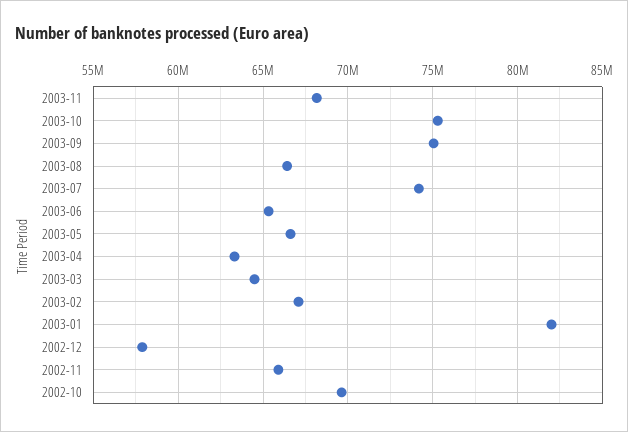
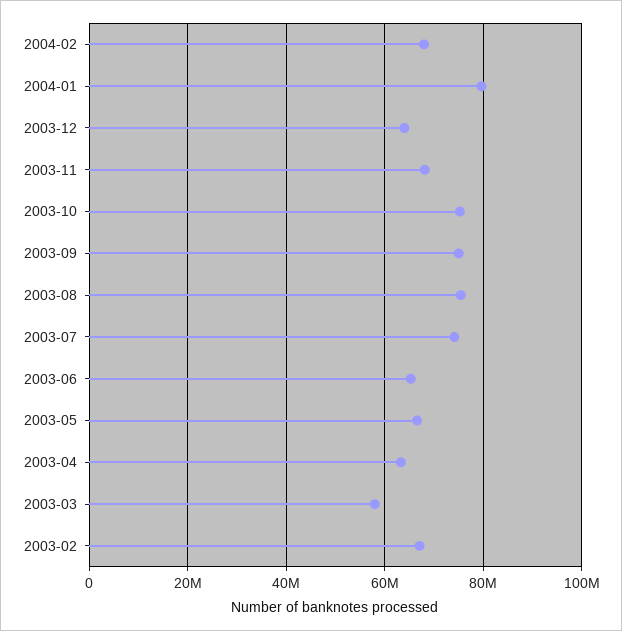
2003-08: 66500000 -> 76000000
2003-03: 64500000 -> 58000000
2003-01: 82000000 -> none
2002-12: 58000000 -> none
2002-11: 66000000 -> none
2002-10: 69500000 -> none
2004-02: none -> 68000000
2004-01: none -> 80000000
2003-12: none -> 64000000

